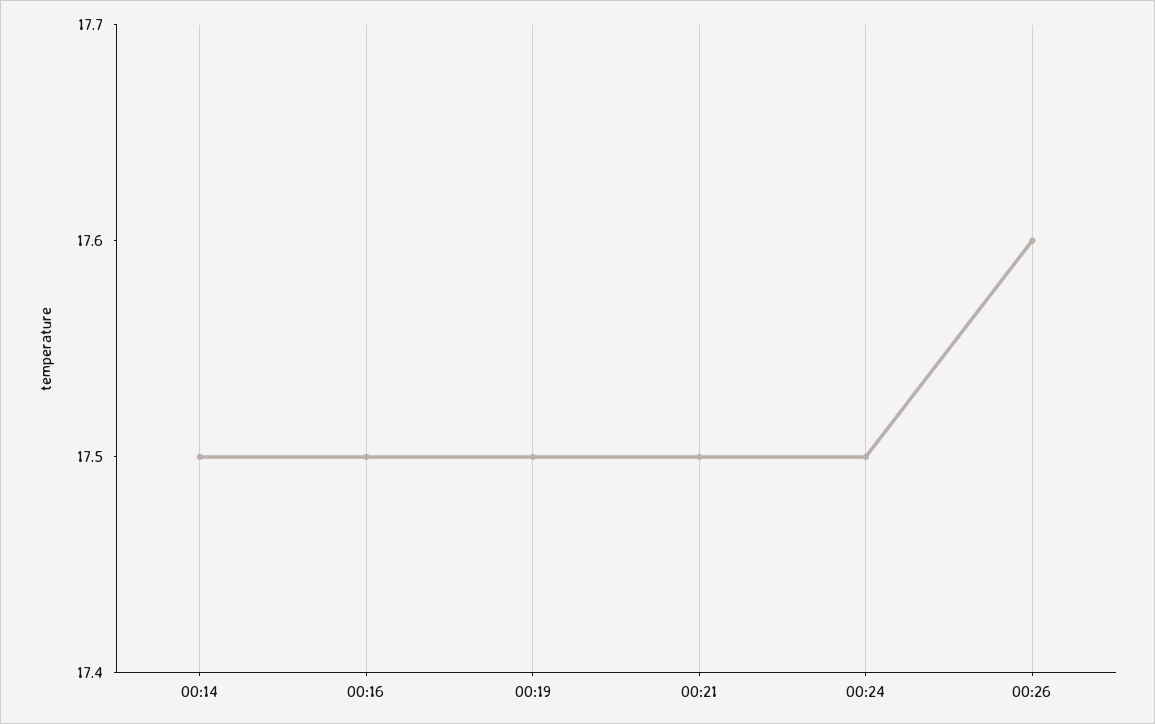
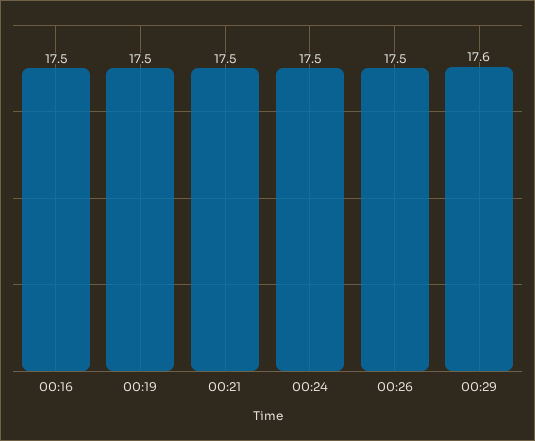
00:14: 17.5 -> none
00:26: 17.6 -> 17.5
00:29: none -> 17.6

